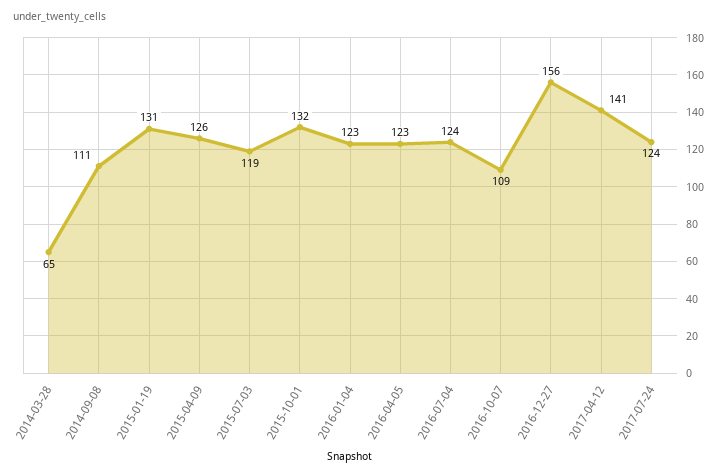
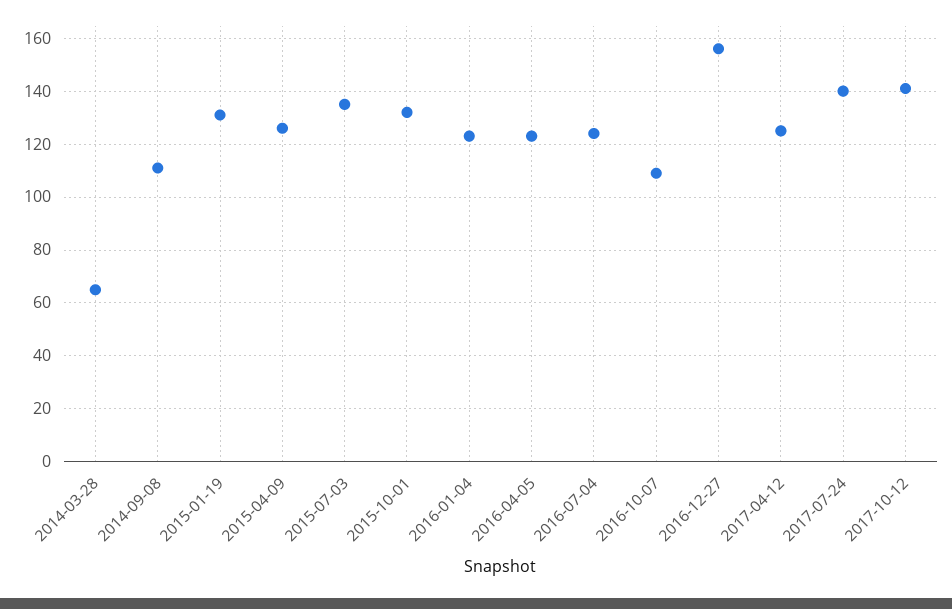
2015-07-03: 119 -> 135
2017-04-12: 141 -> 125
2017-07-24: 124 -> 140
2017-10-12: none -> 140

